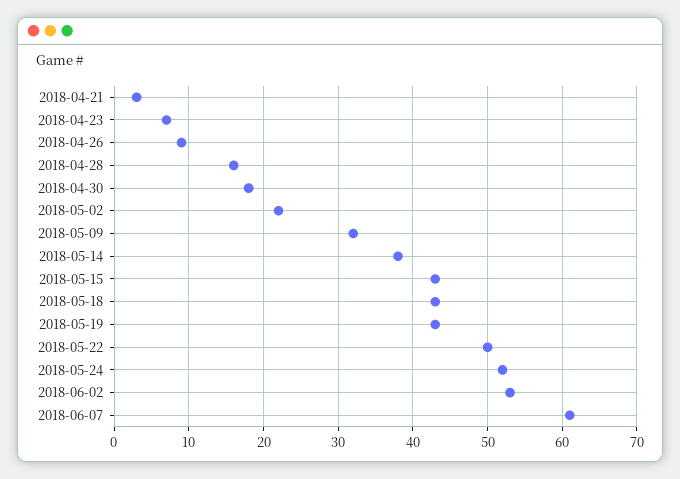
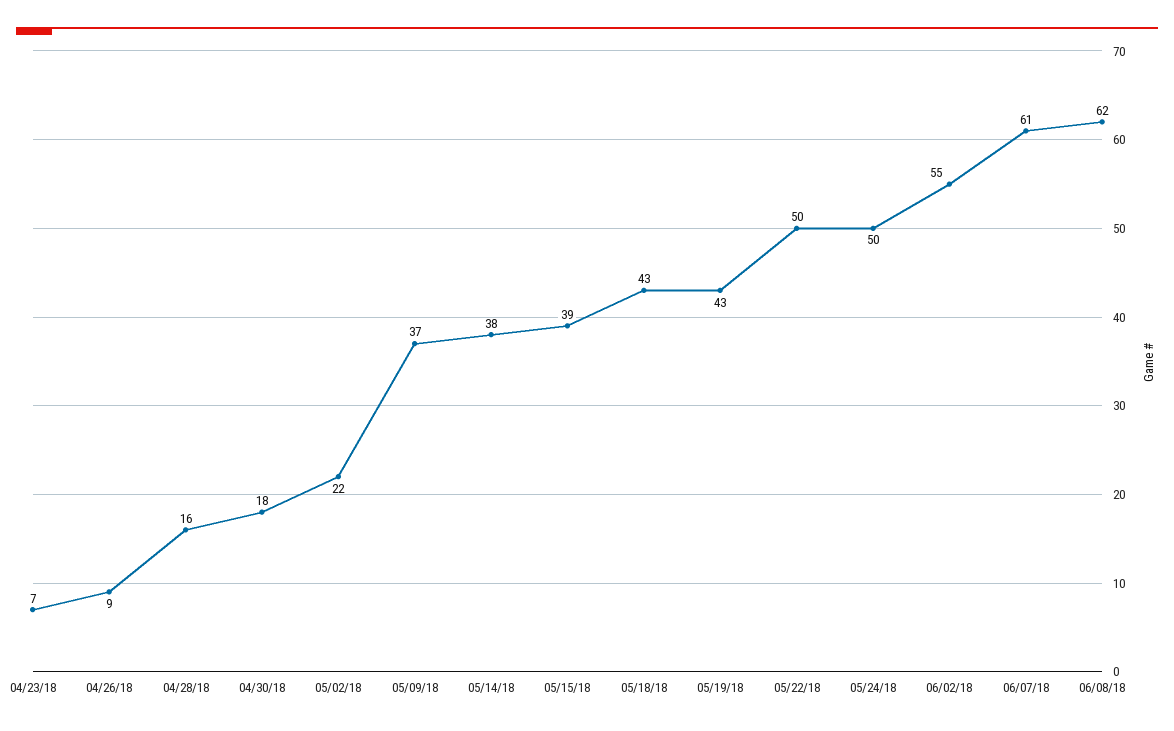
2018-04-21: 3 -> none
2018-05-09: 32 -> 37
2018-05-15: 43 -> 39
2018-05-24: 52 -> 50
2018-06-02: 53 -> 55
06/08/18: none -> 62

